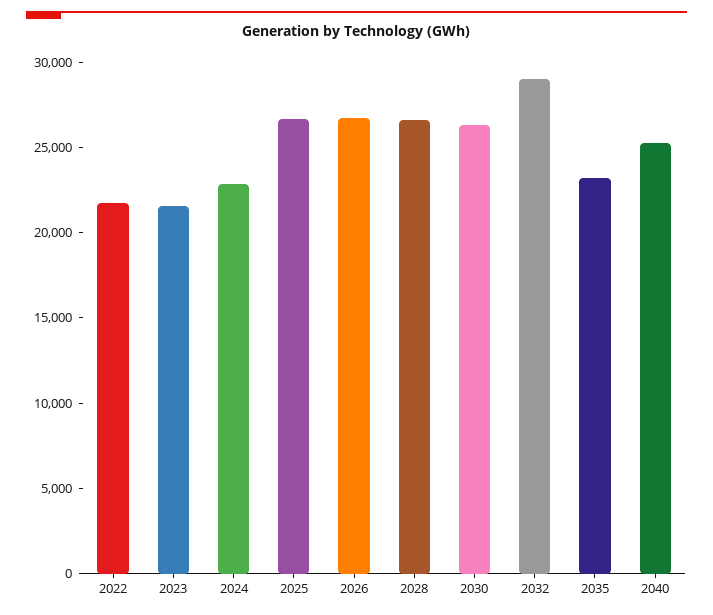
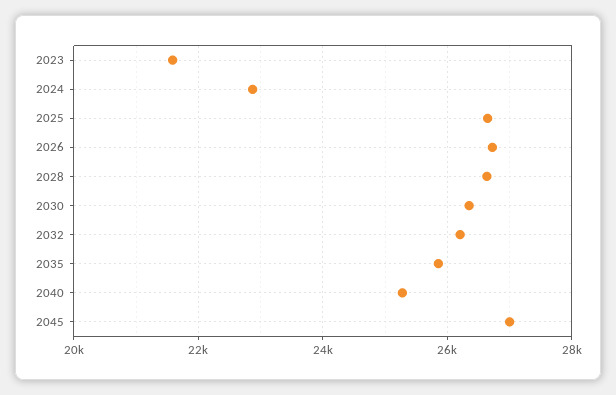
2022: 22000 -> none
2032: 29000 -> 26200
2035: 23000 -> 25800
2045: none -> 27000

